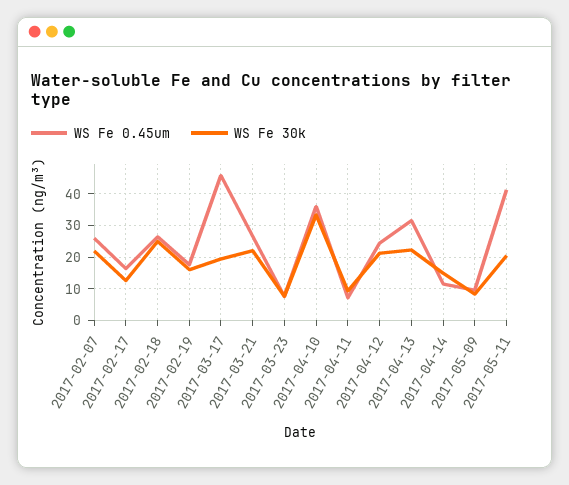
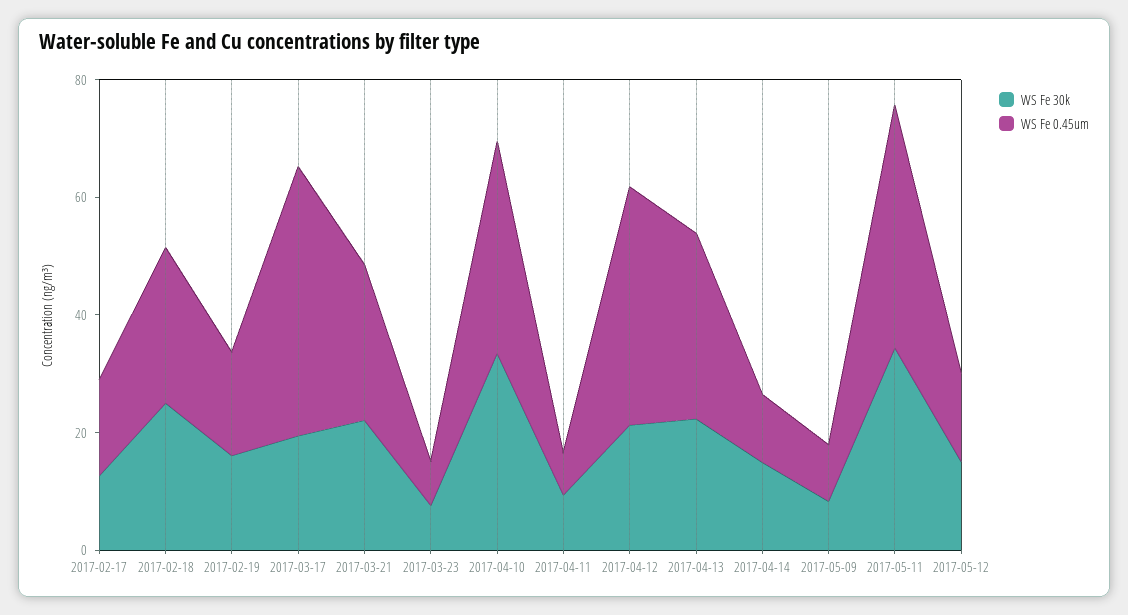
WS Fe 0.45um, 2017-02-07: 26 -> none
WS Fe 30k, 2017-02-07: 22 -> none
WS Fe 0.45um, 2017-04-12: 24 -> 40
WS Fe 30k, 2017-05-11: 20 -> 35
WS Fe 30k, 2017-05-12: none -> 15
WS Fe 0.45um, 2017-05-12: none -> 15

